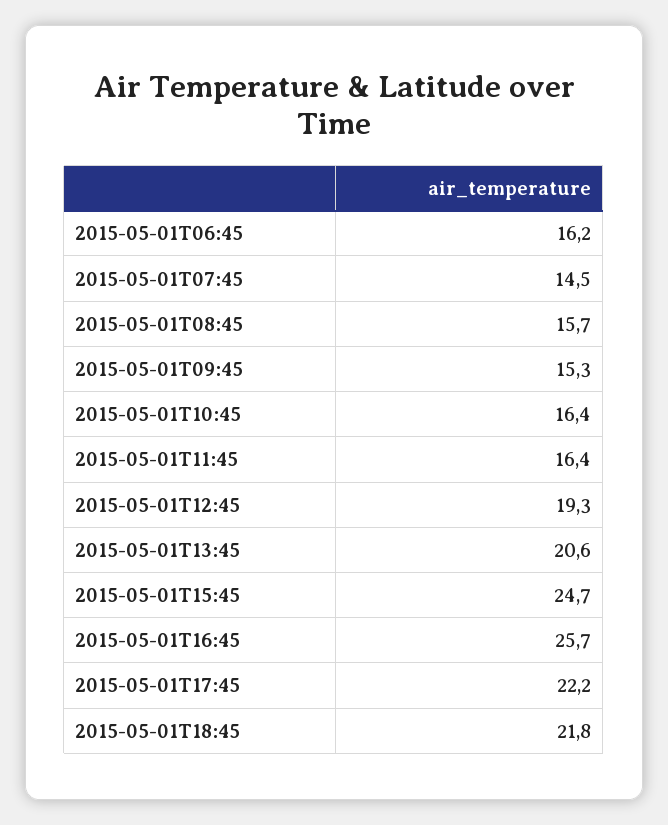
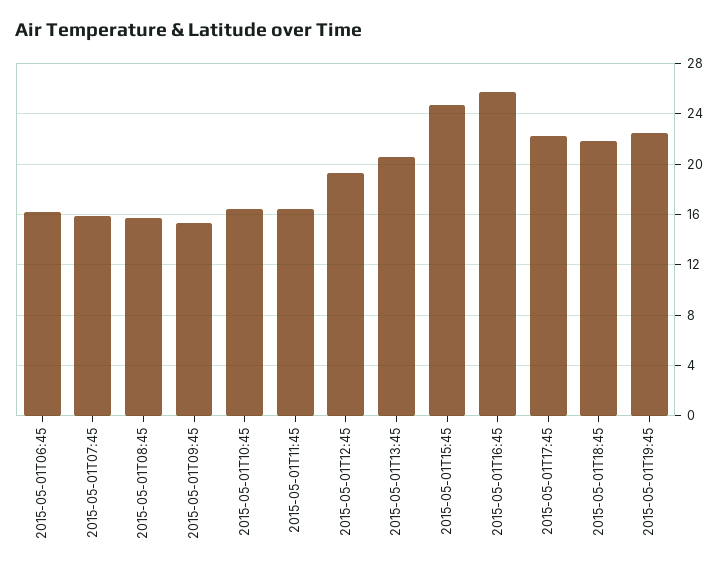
2015-05-01T07:45: 14.5 -> 16
2015-05-01T19:45: none -> 22.5

